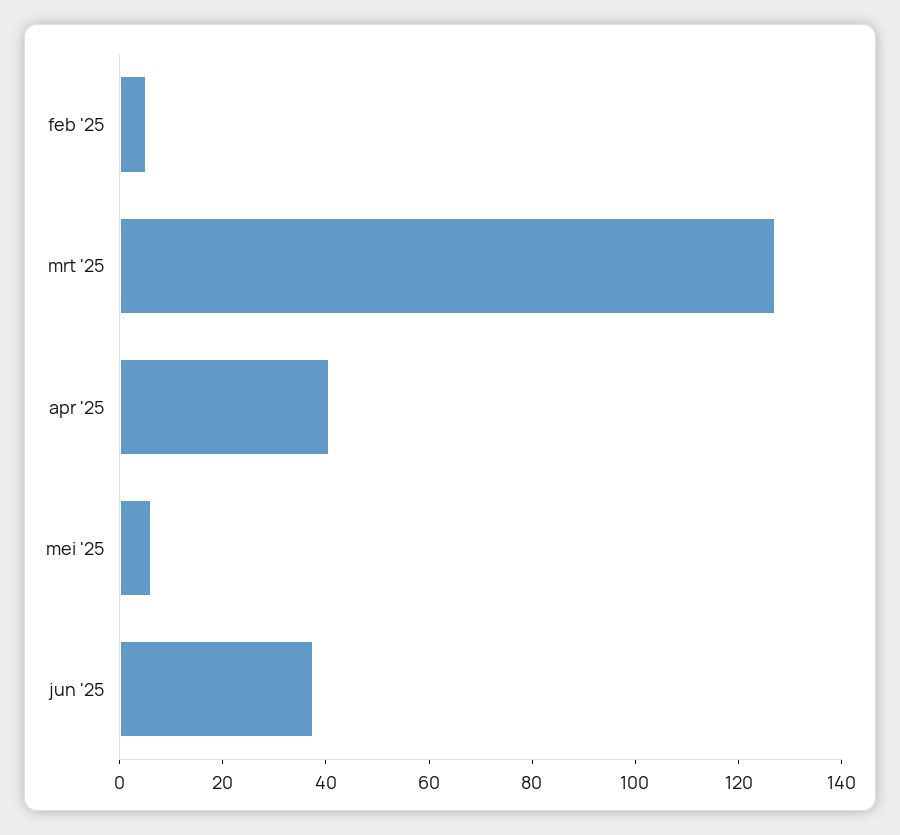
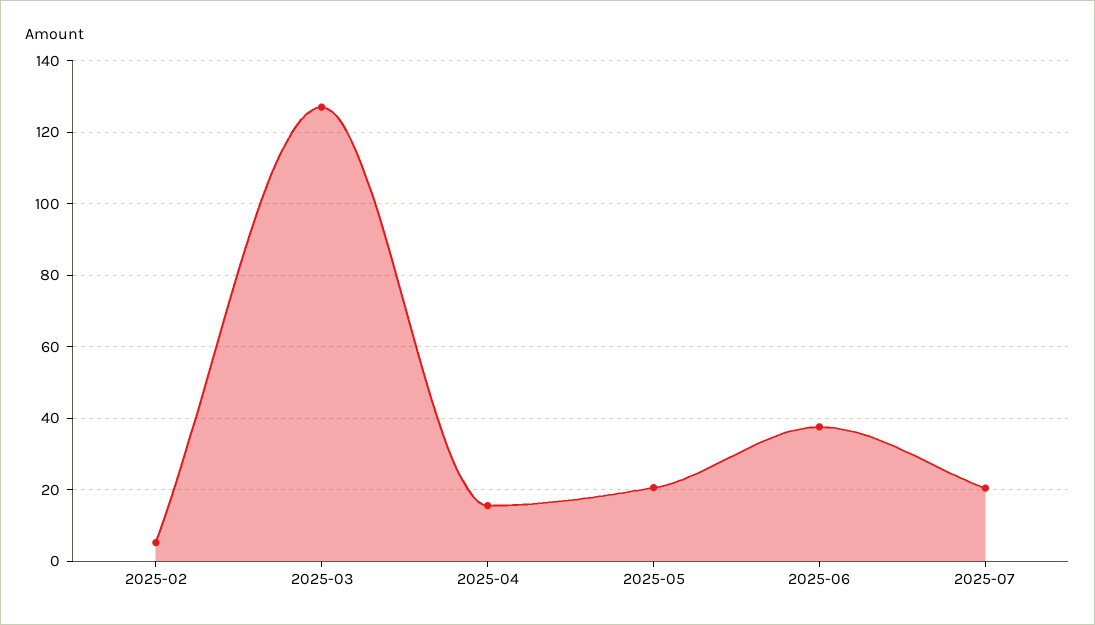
apr '25: 40 -> 16
mei '25: 5 -> 20
2025-07: none -> 20

